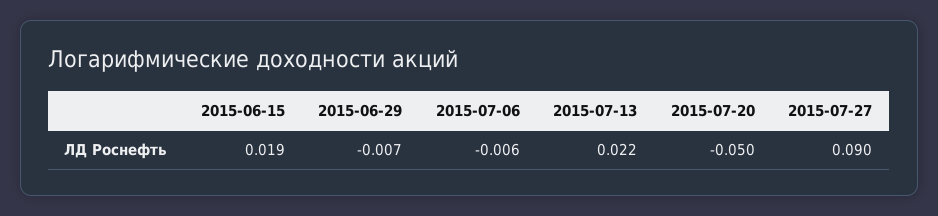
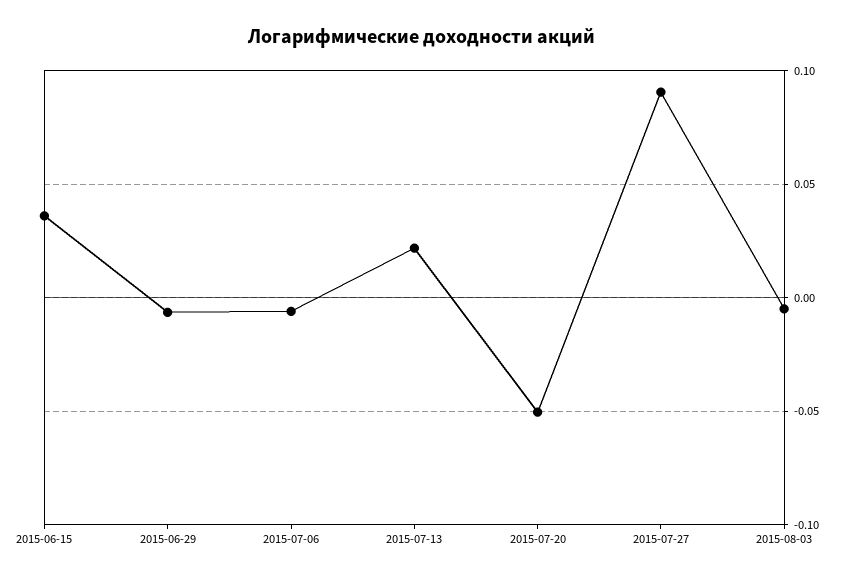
2015-06-15: 0.019 -> 0.035
2015-08-03: none -> -0.005

